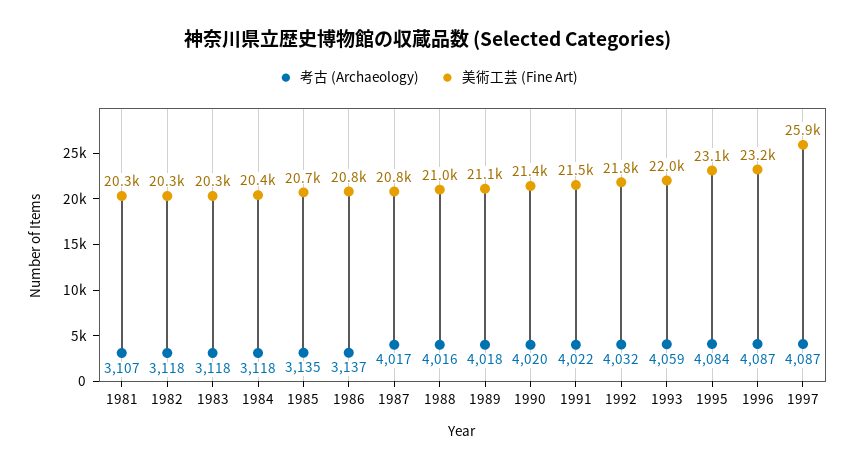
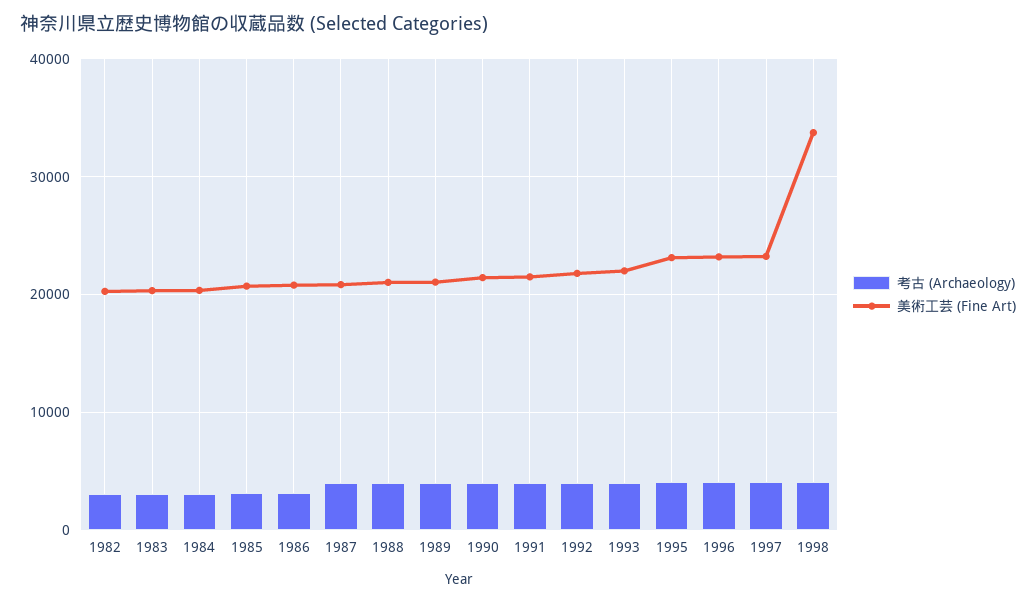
考古 (Archaeology), 1981: 3107 -> none
美術工芸 (Fine Art), 1981: 20300 -> none
美術工芸 (Fine Art), 1997: 25900 -> 23000
考古 (Archaeology), 1998: none -> 4000
美術工芸 (Fine Art), 1998: none -> 34000

